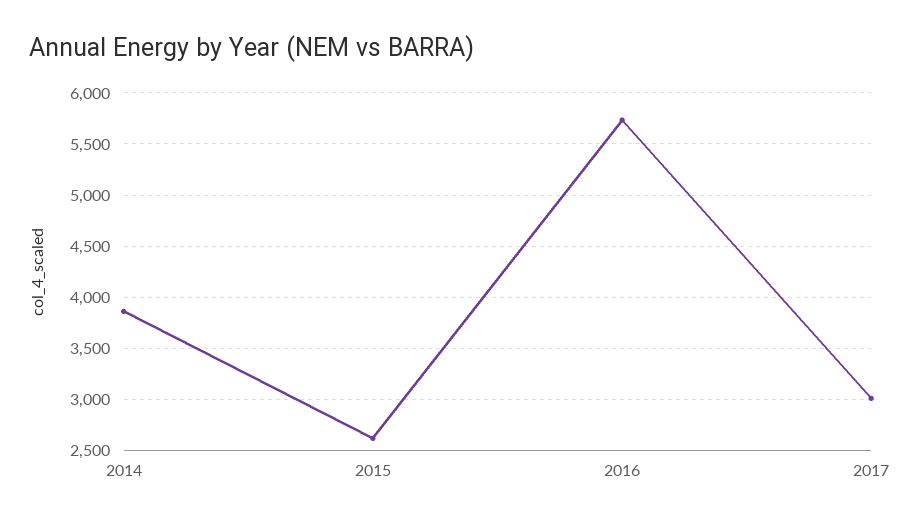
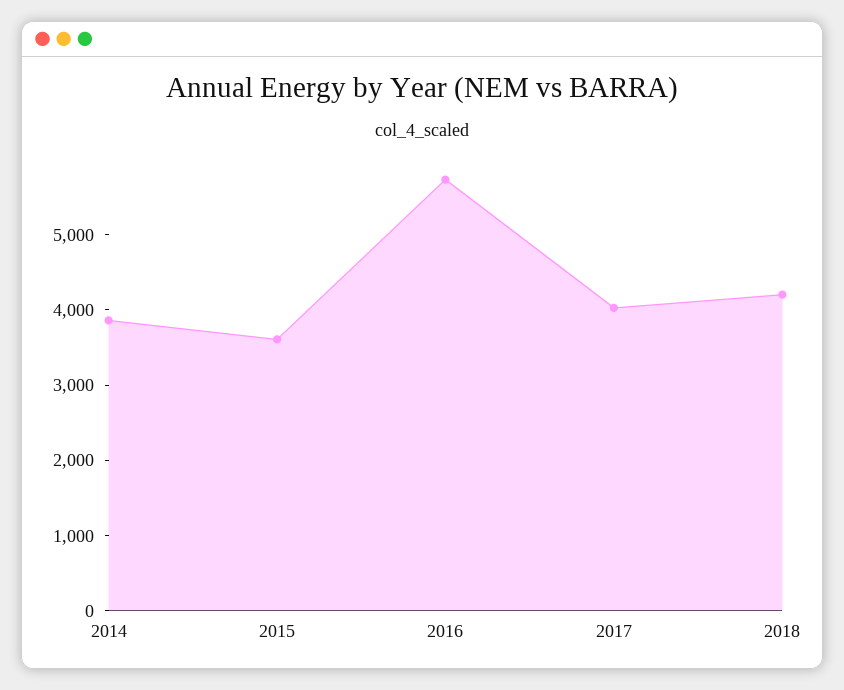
2015: 2600 -> 3600
2017: 3000 -> 4000
2018: none -> 4200

